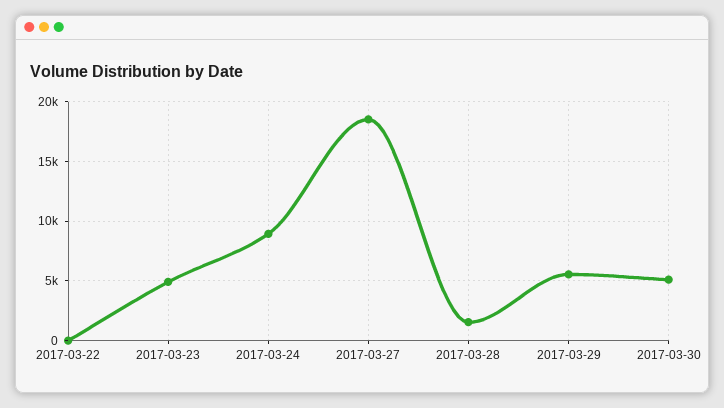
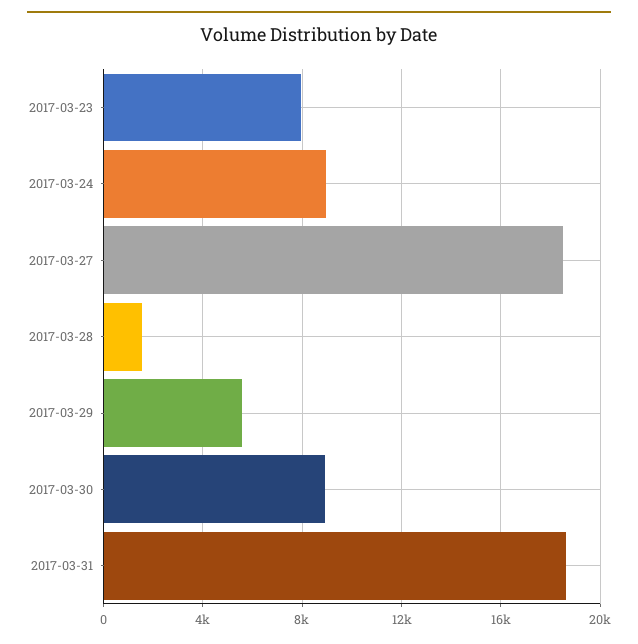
2017-03-22: 0 -> none
2017-03-23: 5000 -> 8000
2017-03-30: 5000 -> 9000
2017-03-31: none -> 18500

